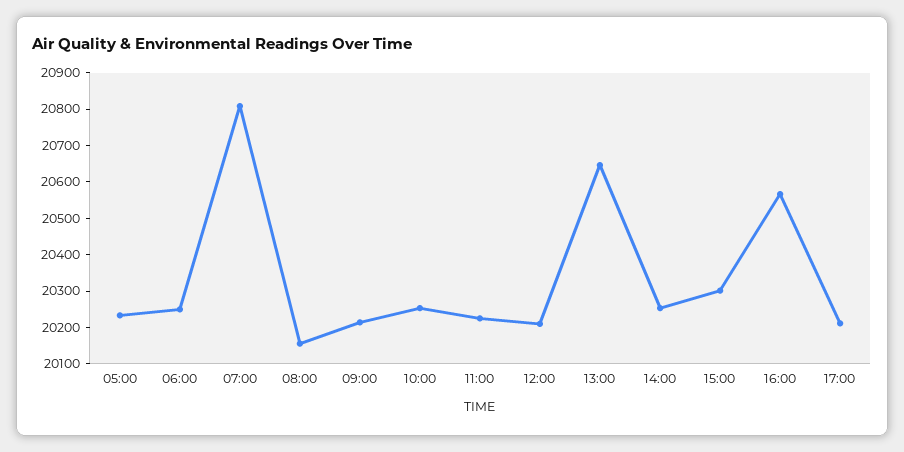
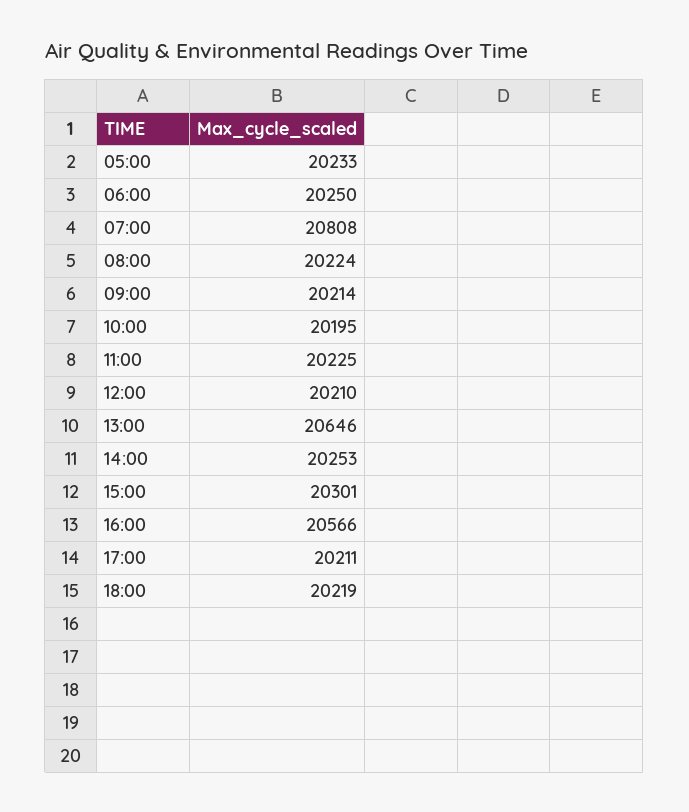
08:00: 20150 -> 20224
10:00: 20250 -> 20195
18:00: none -> 20219

